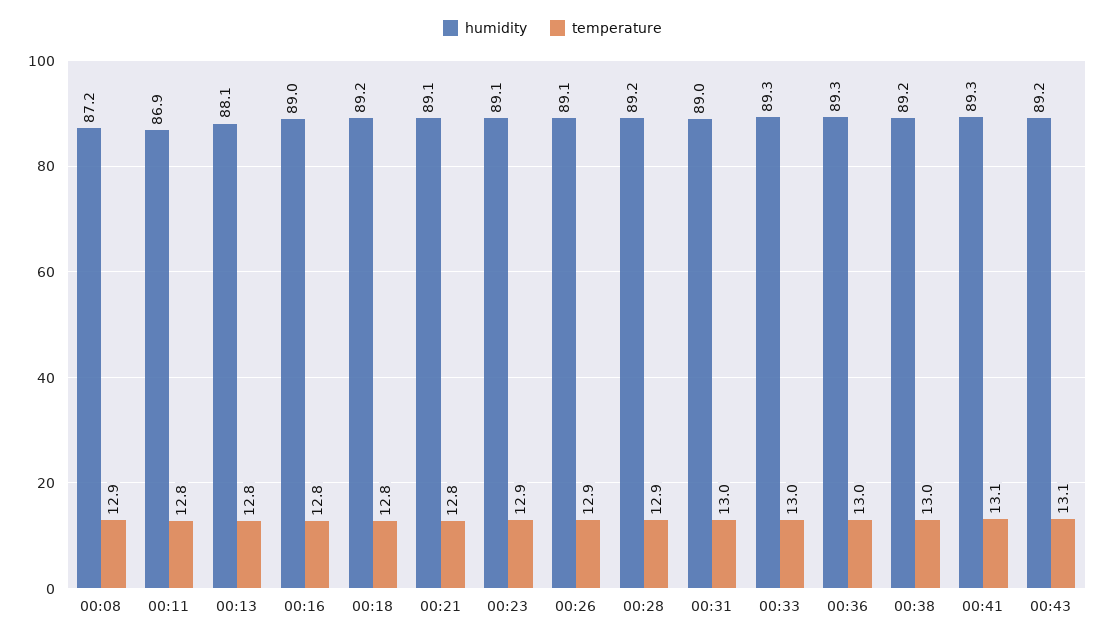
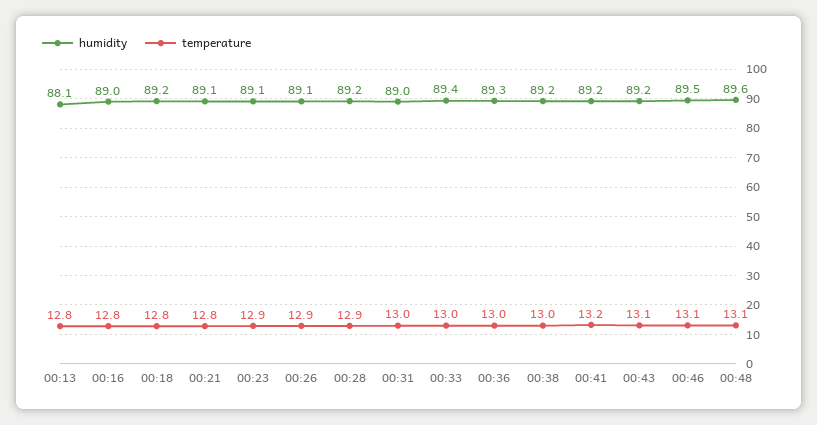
humidity, 00:08: 87.2 -> none
temperature, 00:08: 12.9 -> none
humidity, 00:11: 86.9 -> none
temperature, 00:11: 12.8 -> none
humidity, 00:33: 89.3 -> 89.4
humidity, 00:41: 89.3 -> 89.2
temperature, 00:41: 13.1 -> 13.2
humidity, 00:46: none -> 89.5
temperature, 00:46: none -> 13.1
humidity, 00:48: none -> 89.6
temperature, 00:48: none -> 13.1

